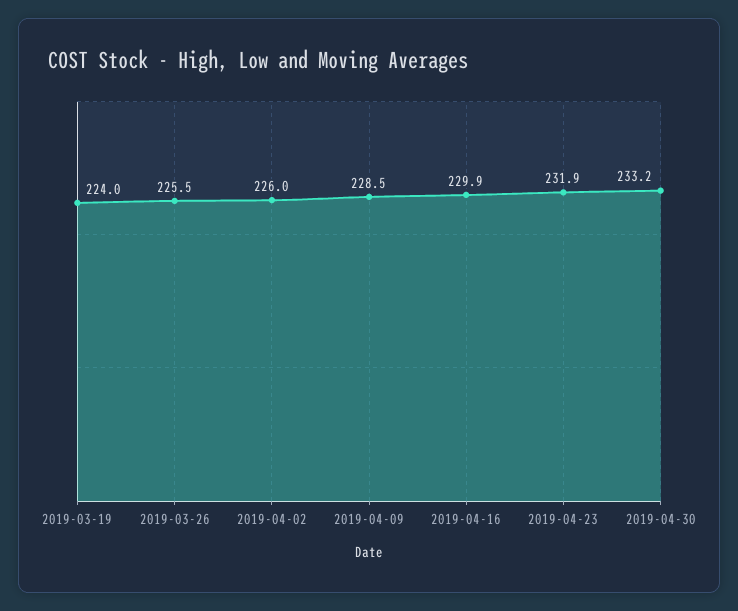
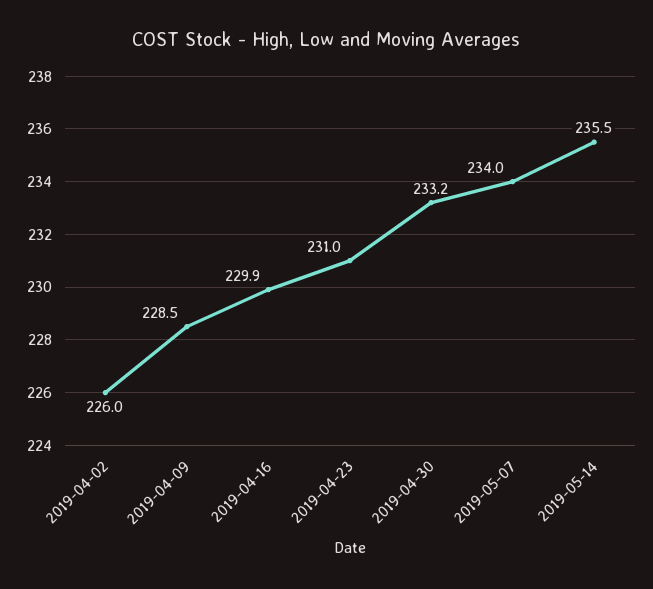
2019-03-19: 224 -> none
2019-03-26: 225.5 -> none
2019-04-23: 231.9 -> 231
2019-05-07: none -> 234
2019-05-14: none -> 235.5

